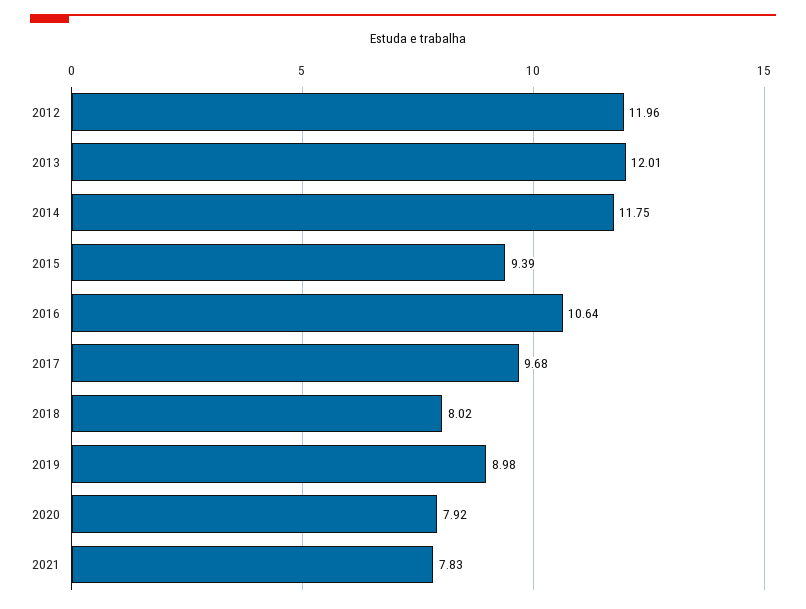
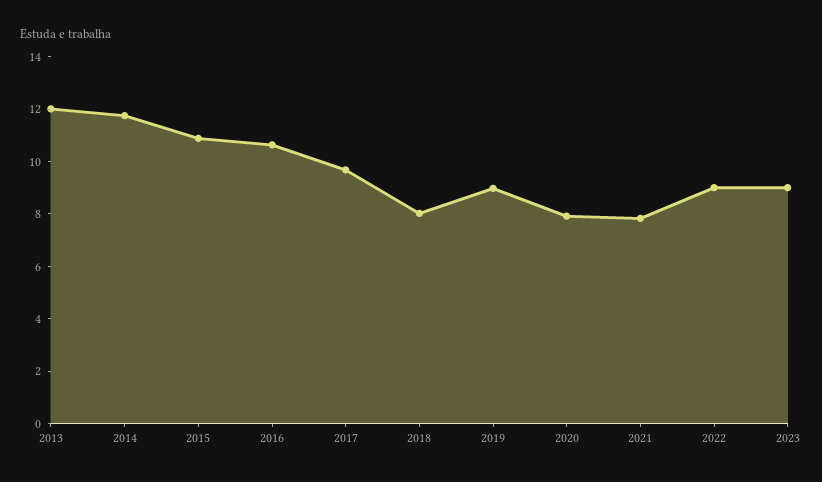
2012: 11.96 -> none
2015: 9.39 -> 11
2022: none -> 9
2023: none -> 9

